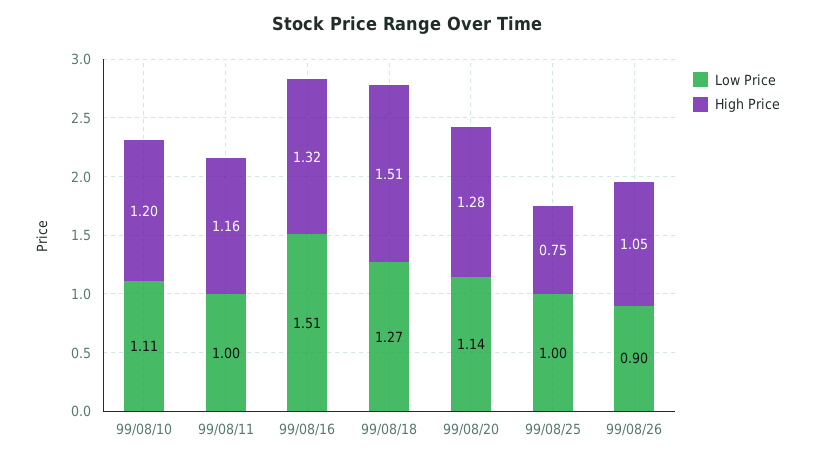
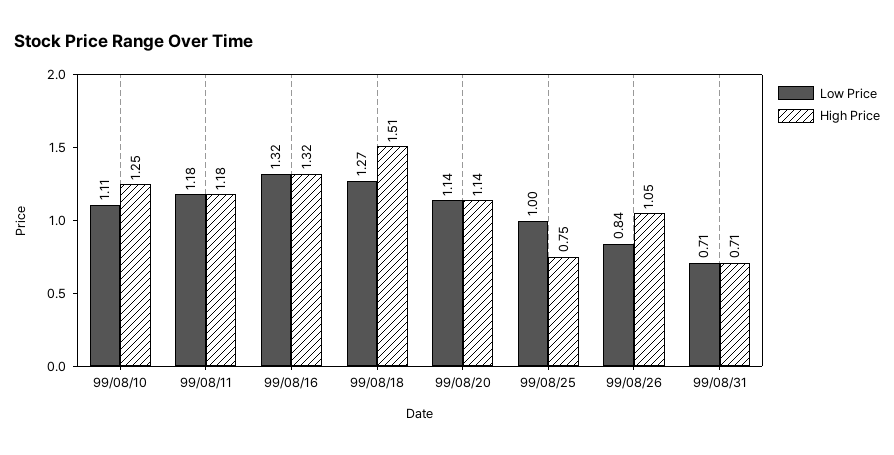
High Price, 99/08/10: 1.2 -> 1.25
Low Price, 99/08/11: 1 -> 1.18
High Price, 99/08/11: 1.16 -> 1.18
Low Price, 99/08/16: 1.51 -> 1.32
High Price, 99/08/20: 1.28 -> 1.14
Low Price, 99/08/26: 0.9 -> 0.84
Low Price, 99/08/31: none -> 0.71
High Price, 99/08/31: none -> 0.71

